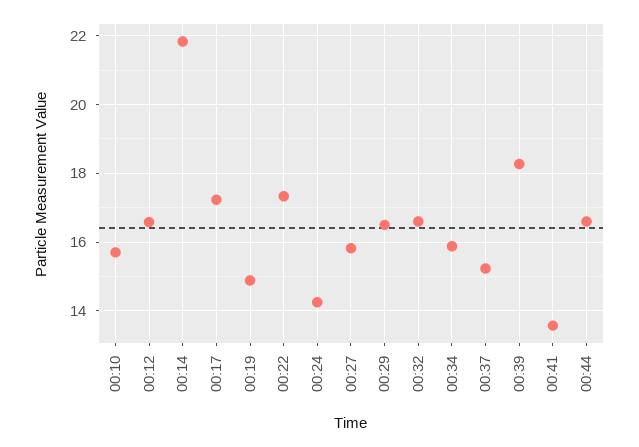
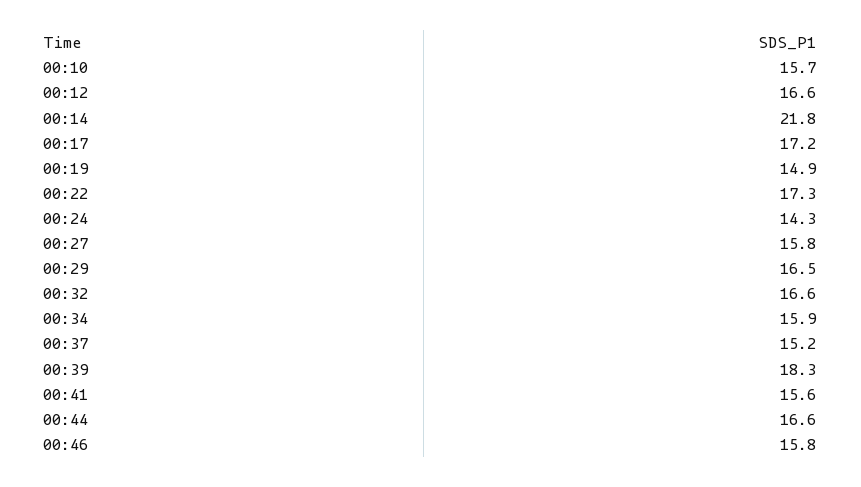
00:41: 13.6 -> 15.6
00:46: none -> 15.8

